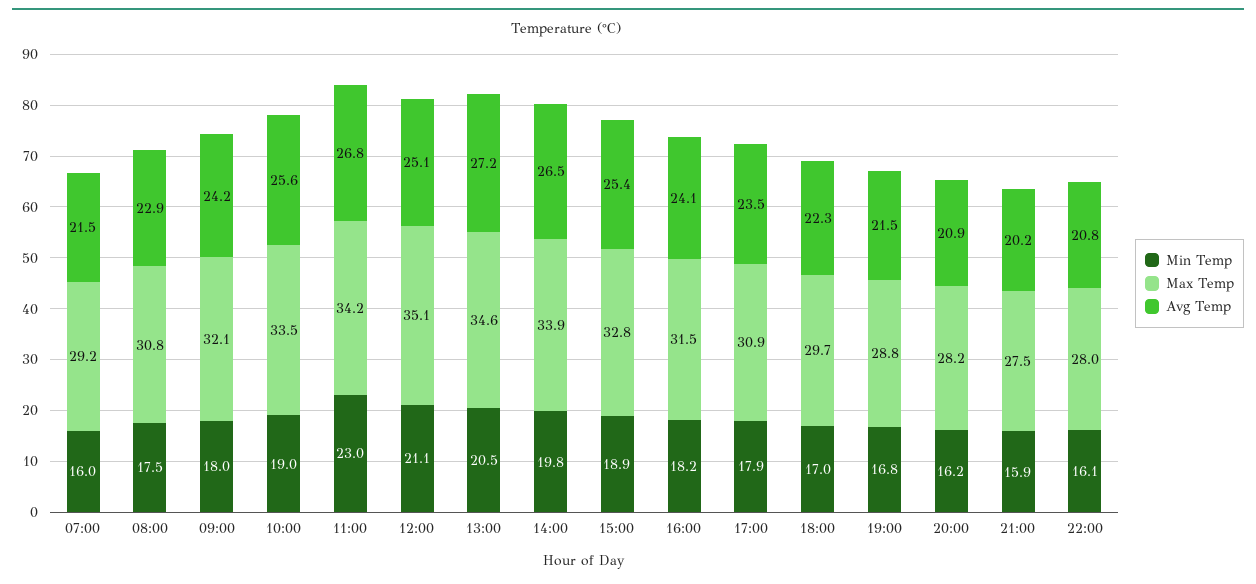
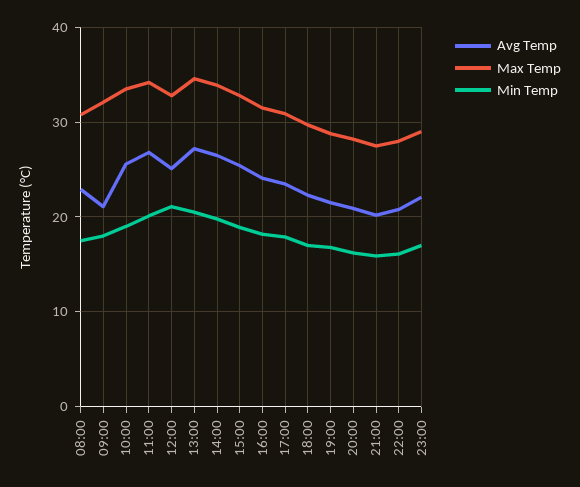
Min Temp, 07:00: 16 -> none
Max Temp, 07:00: 29.2 -> none
Avg Temp, 07:00: 21.5 -> none
Avg Temp, 09:00: 24.2 -> 21
Min Temp, 11:00: 23 -> 20
Max Temp, 12:00: 35.1 -> 33
Avg Temp, 23:00: none -> 22
Max Temp, 23:00: none -> 29
Min Temp, 23:00: none -> 17

